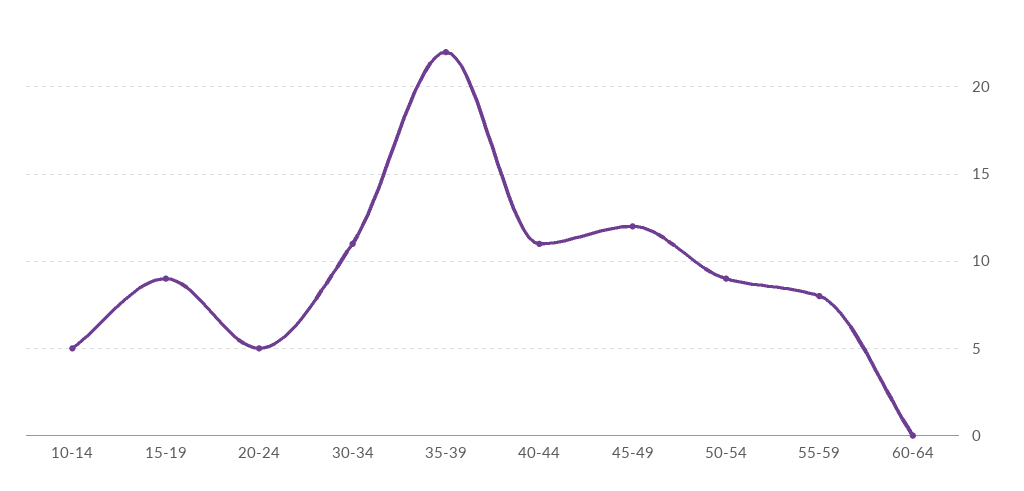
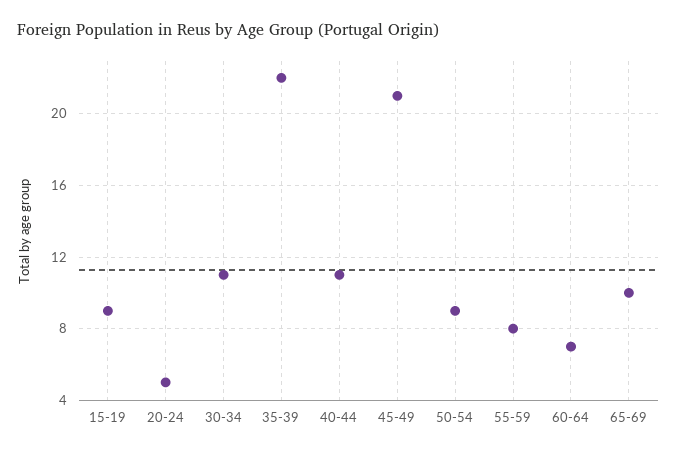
10-14: 5 -> none
45-49: 12 -> 21
60-64: 0 -> 7
65-69: none -> 10

